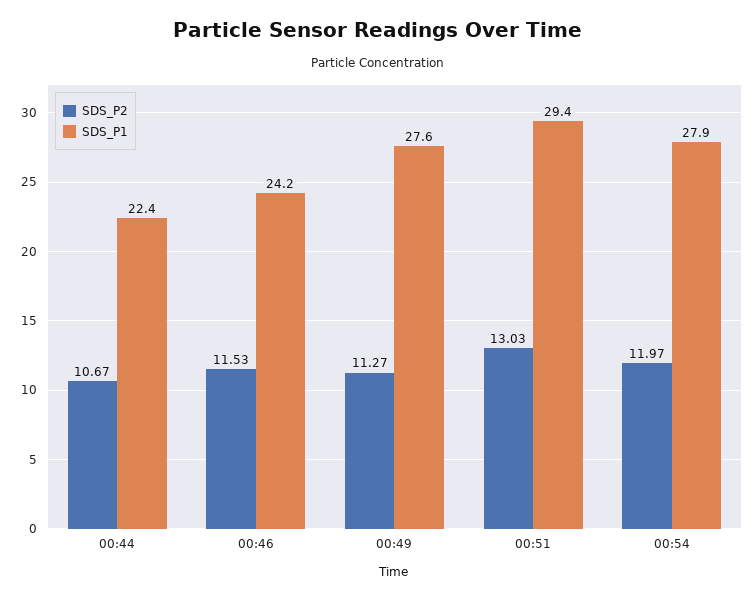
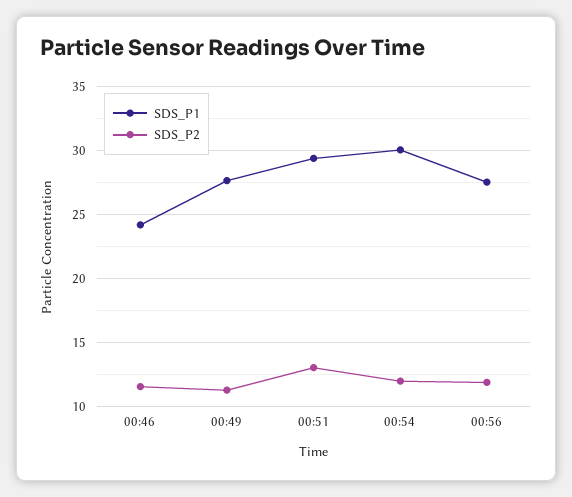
SDS_P2, 00:44: 10.67 -> none
SDS_P1, 00:44: 22.4 -> none
SDS_P1, 00:54: 27.9 -> 30
SDS_P1, 00:56: none -> 27.5
SDS_P2, 00:56: none -> 12

